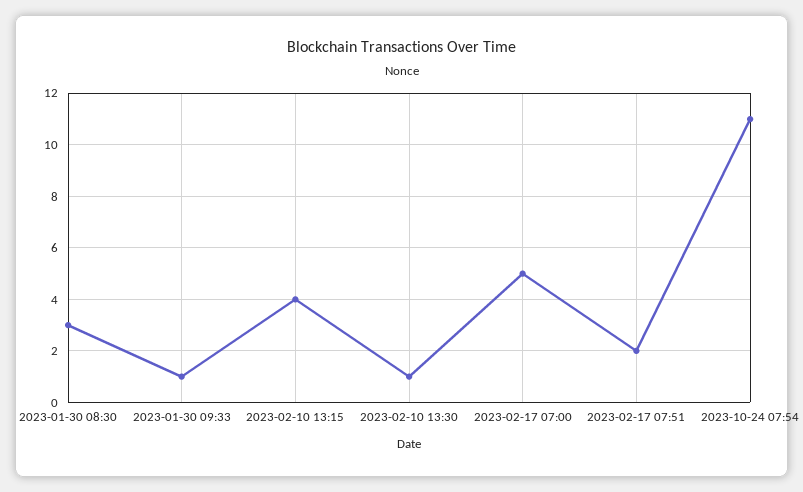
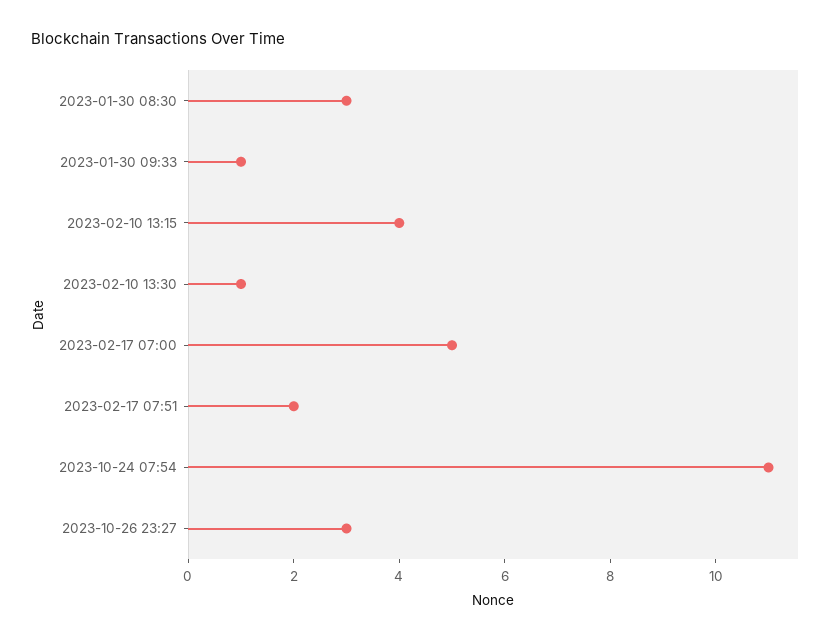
2023-10-26 23:27: none -> 3

